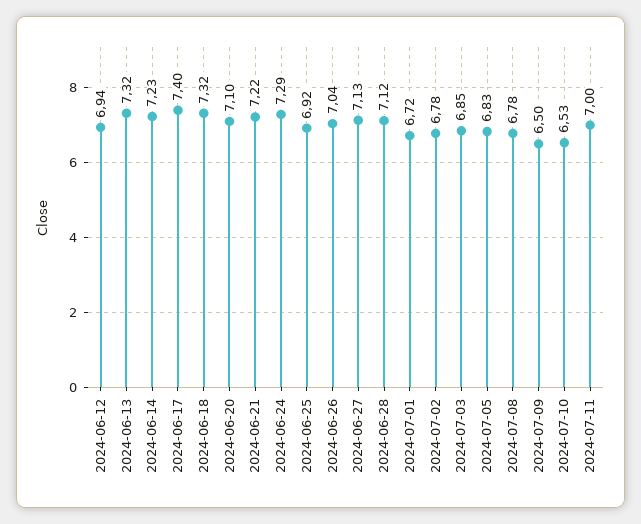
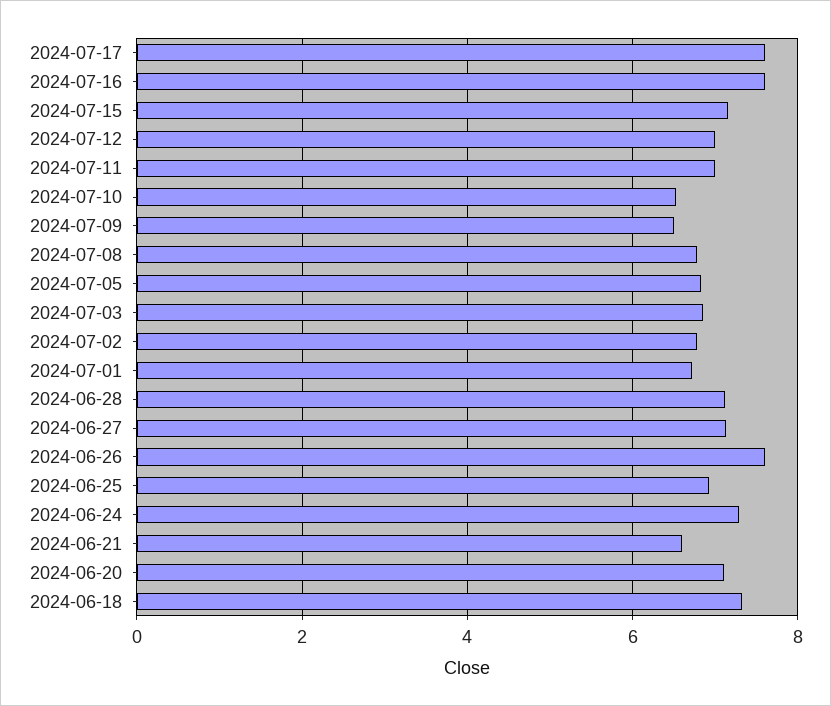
2024-06-12: 6.94 -> none
2024-06-13: 7.32 -> none
2024-06-14: 7.23 -> none
2024-06-17: 7.4 -> none
2024-06-21: 7.22 -> 6.6
2024-06-26: 7.04 -> 7.6
2024-07-17: none -> 7.6
2024-07-16: none -> 7.6
2024-07-15: none -> 7.2
2024-07-12: none -> 7

